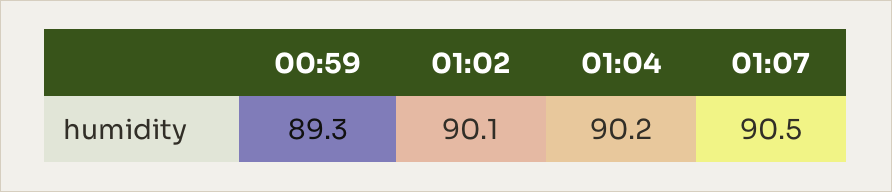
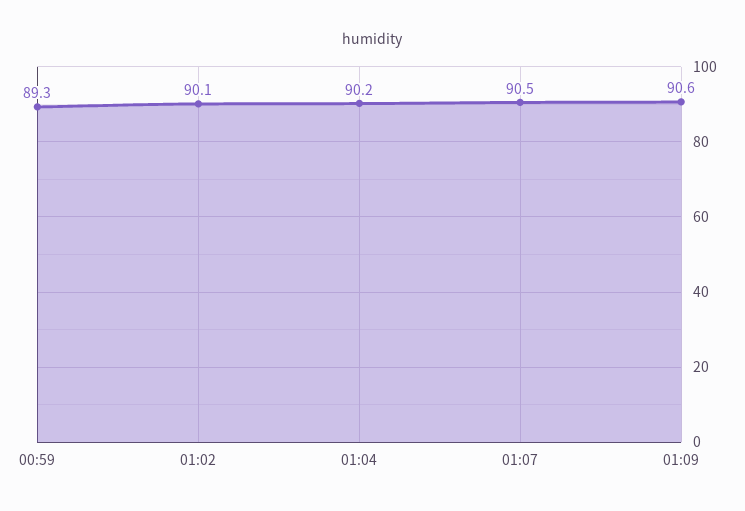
01:09: none -> 90.6

